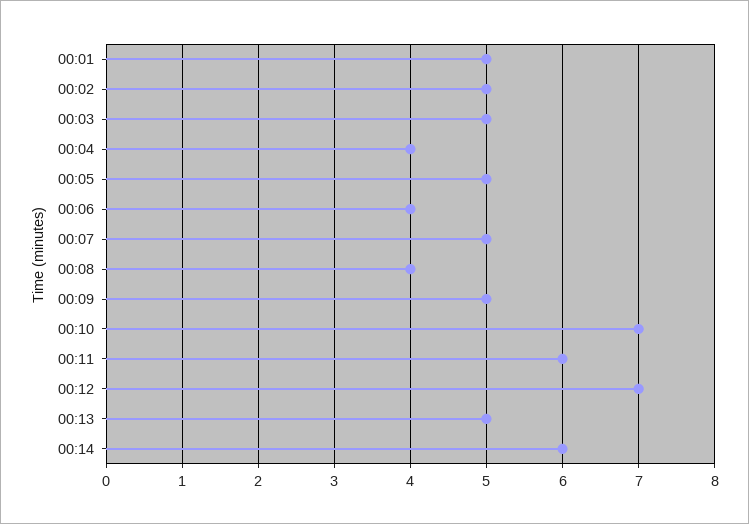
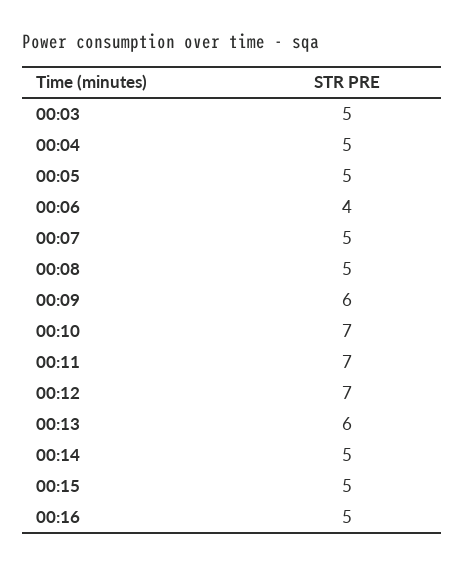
00:01: 5 -> none
00:02: 5 -> none
00:04: 4 -> 5
00:08: 4 -> 5
00:09: 5 -> 6
00:11: 6 -> 7
00:13: 5 -> 6
00:14: 6 -> 5
00:15: none -> 5
00:16: none -> 5

